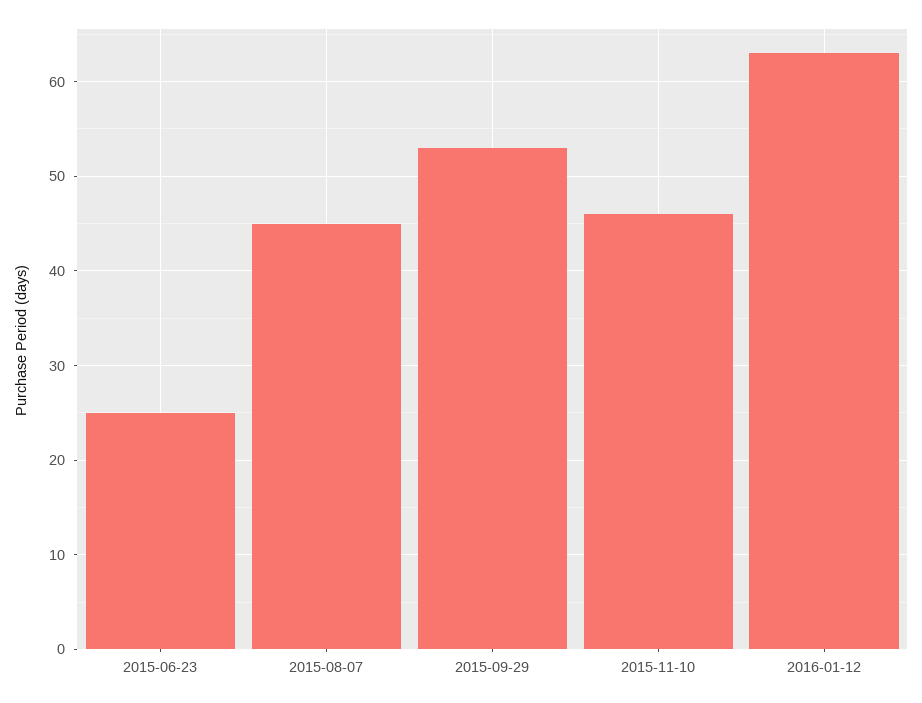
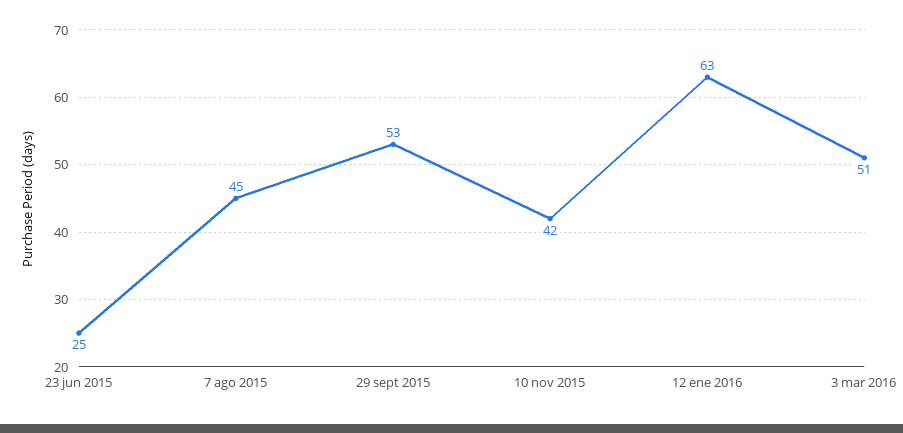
2015-11-10: 46 -> 42
3 mar 2016: none -> 51

